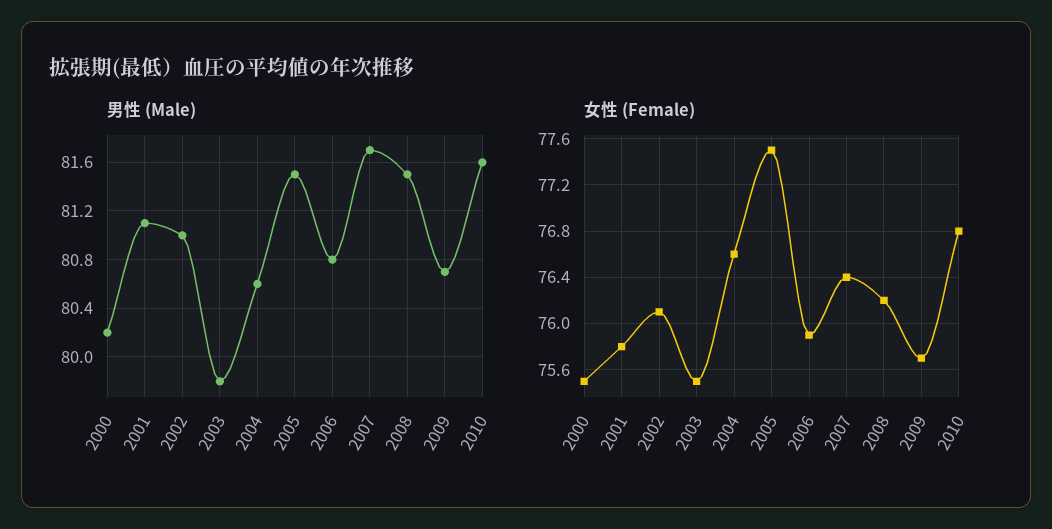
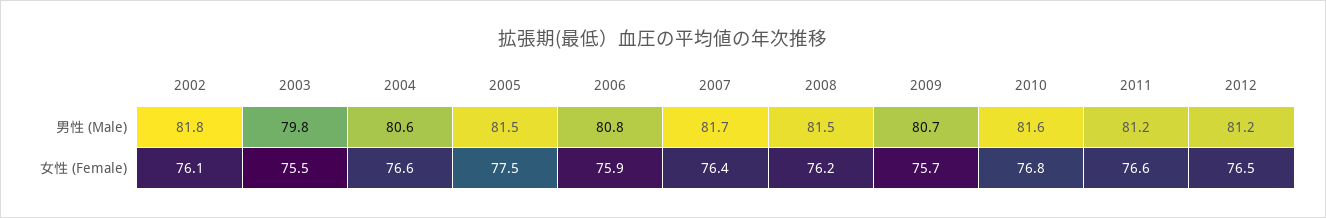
男性 (Male), 2000: 80.2 -> none
男性 (Male), 2001: 81.1 -> none
男性 (Male), 2002: 81 -> 81.8
女性 (Female), 2000: 75.5 -> none
女性 (Female), 2001: 75.8 -> none
男性 (Male), 2011: none -> 81.2
男性 (Male), 2012: none -> 81.2
女性 (Female), 2011: none -> 76.6
女性 (Female), 2012: none -> 76.5

